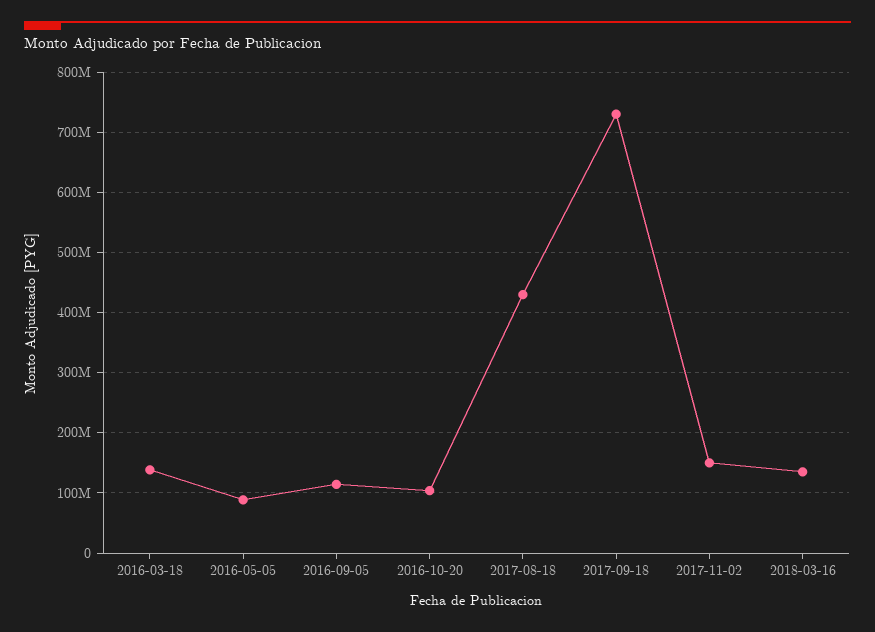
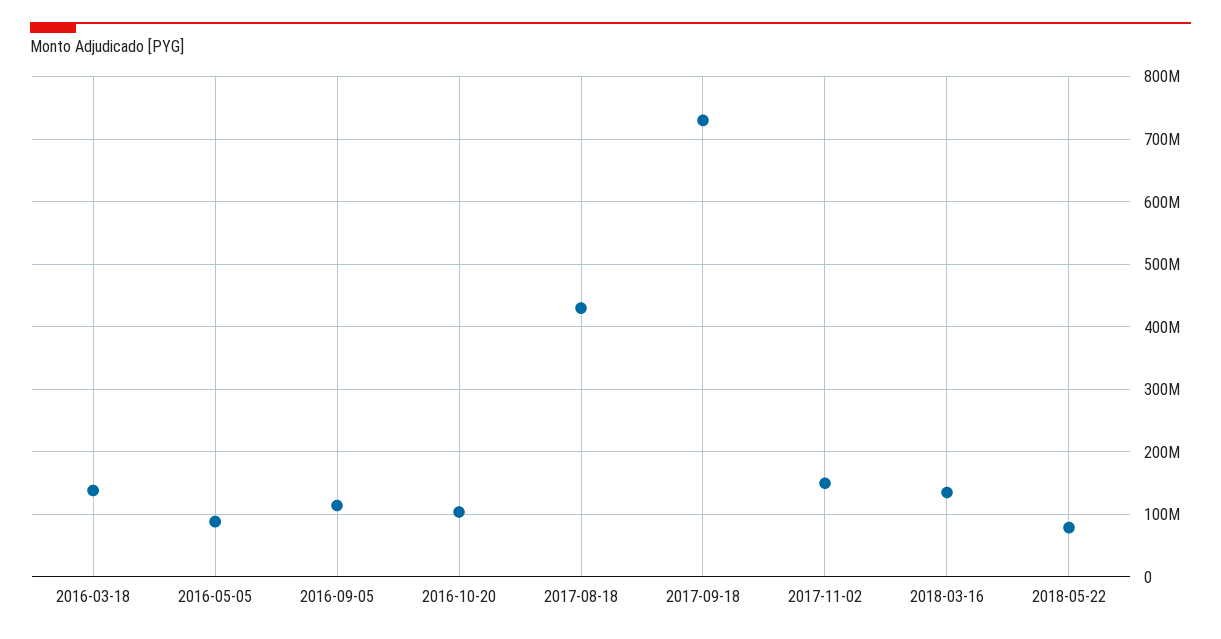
2018-05-22: none -> 80000000

